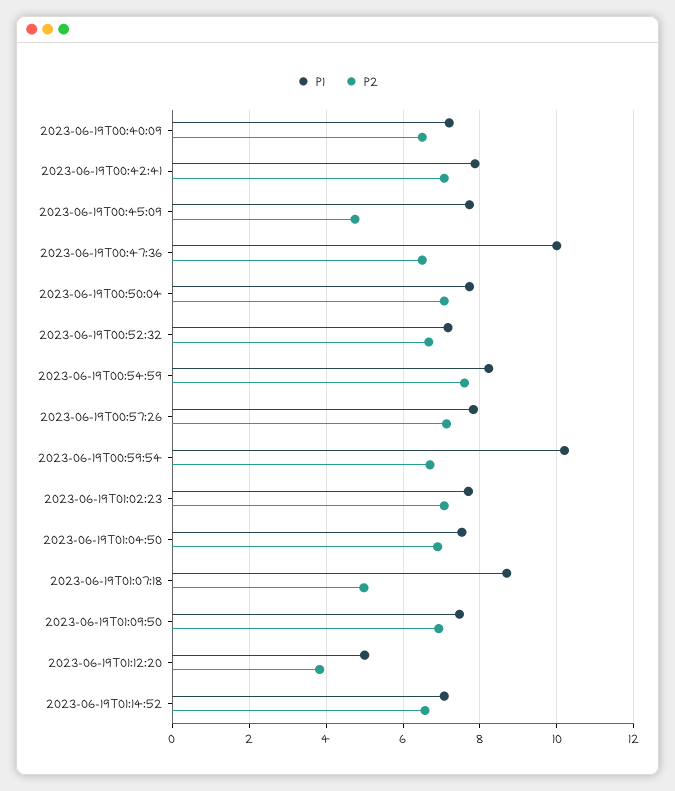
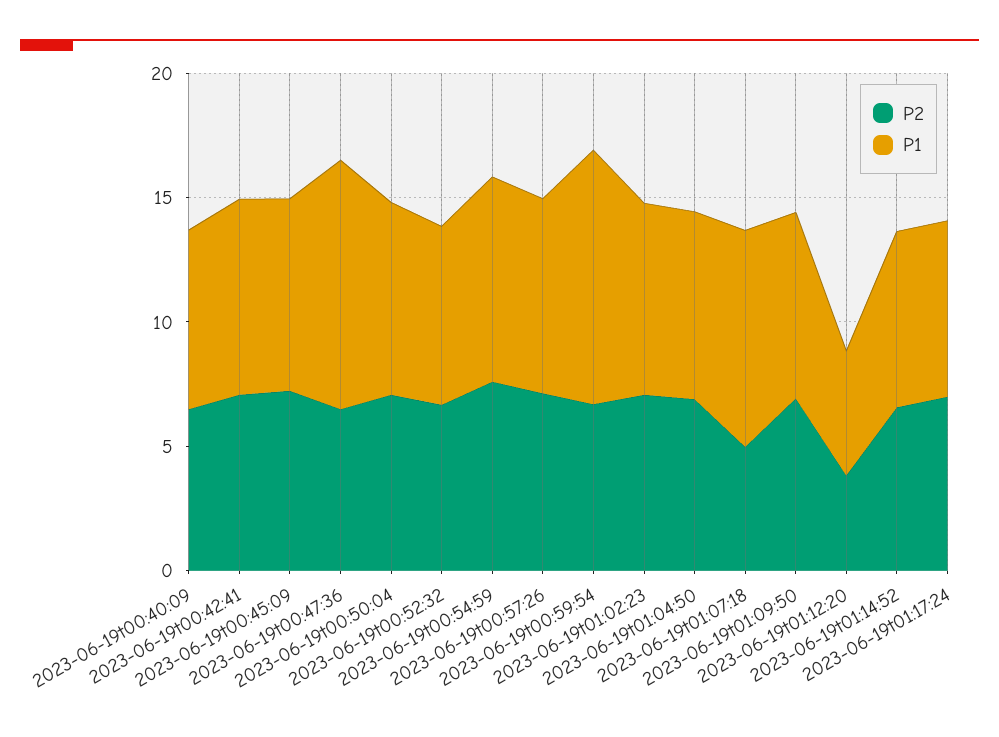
P2, 2023-06-19T00:45:09: 4.8 -> 7
P2, 2023-06-19t01:17:24: none -> 7
P1, 2023-06-19t01:17:24: none -> 7

